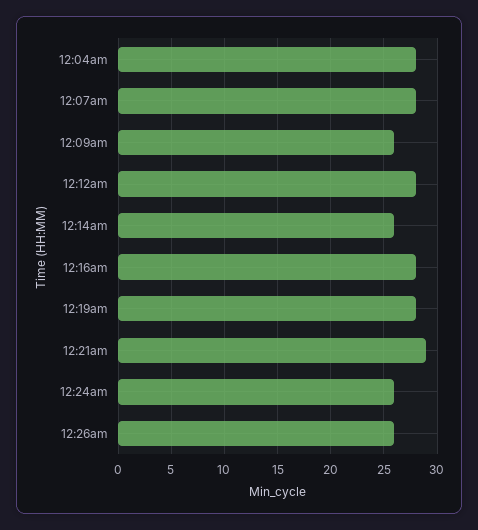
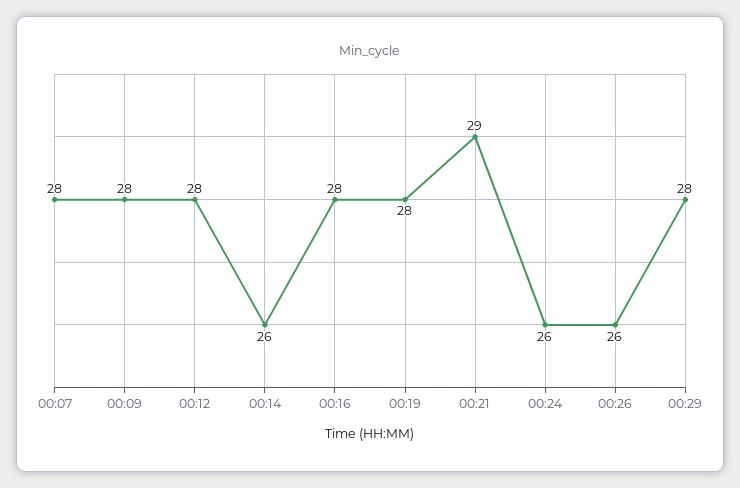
12:04am: 28 -> none
12:09am: 26 -> 28
00:29: none -> 28

